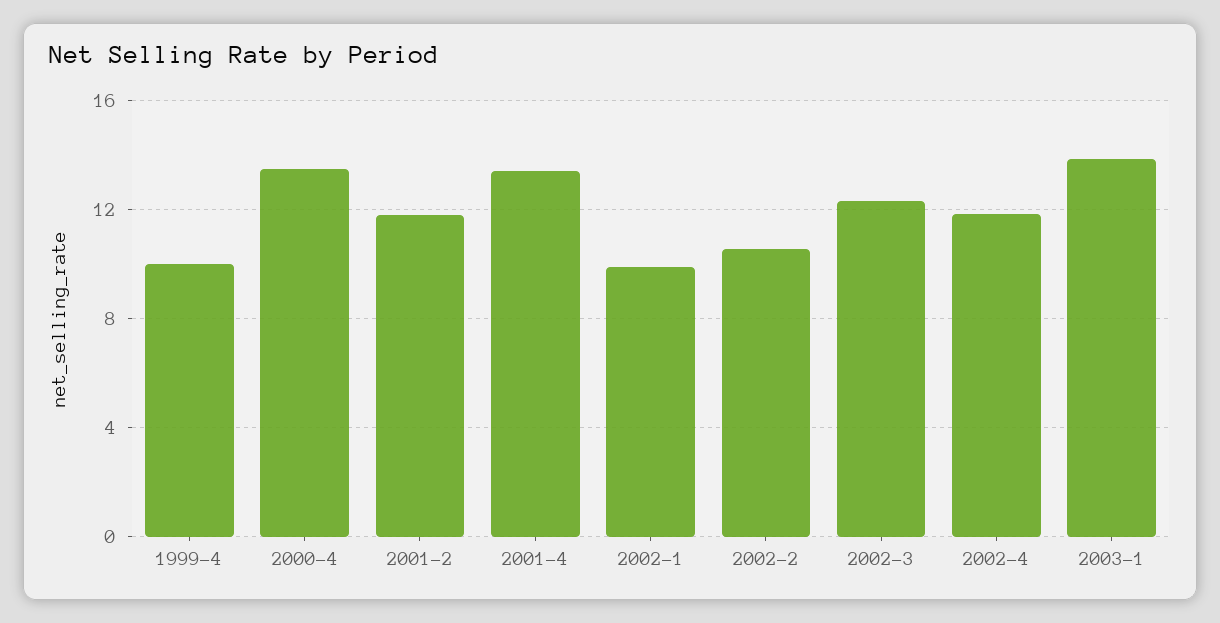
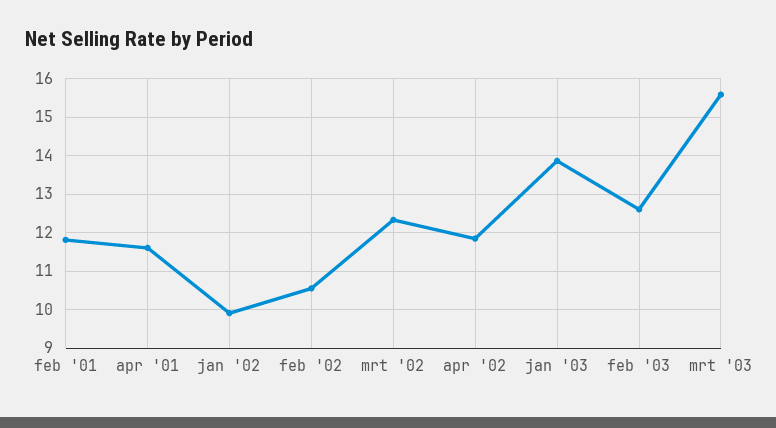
1999-4: 10 -> none
2000-4: 13.5 -> none
2001-4: 13.5 -> 11.6
feb '03: none -> 12.6
mrt '03: none -> 15.6

